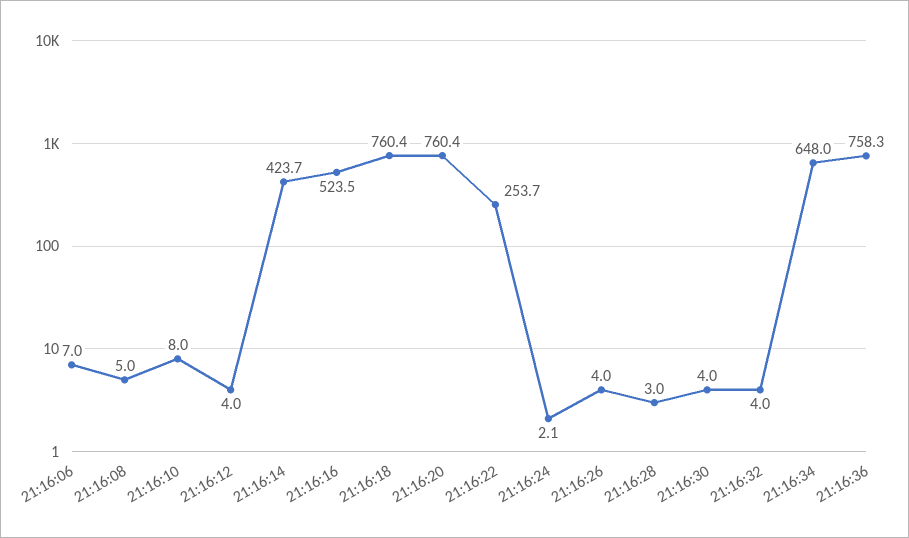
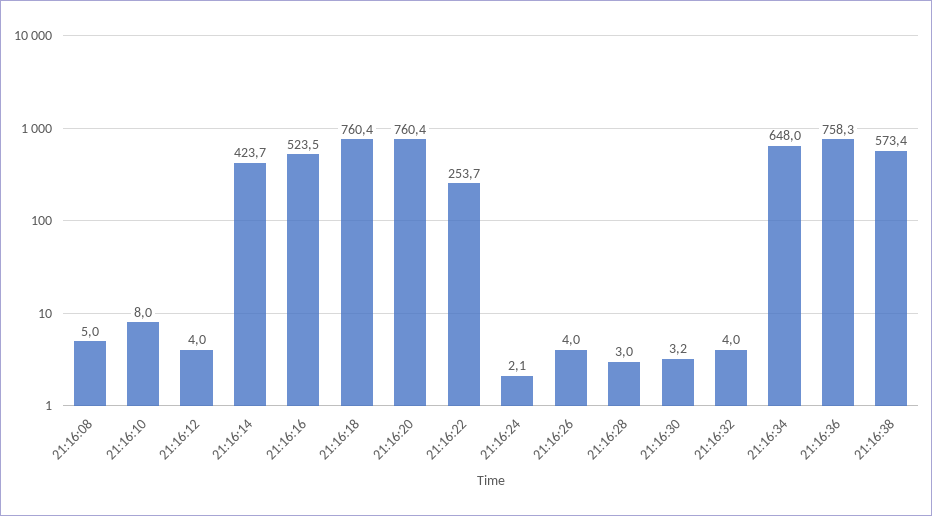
21:16:06: 7 -> none
21:16:30: 4 -> 3.2
21:16:38: none -> 573.4

